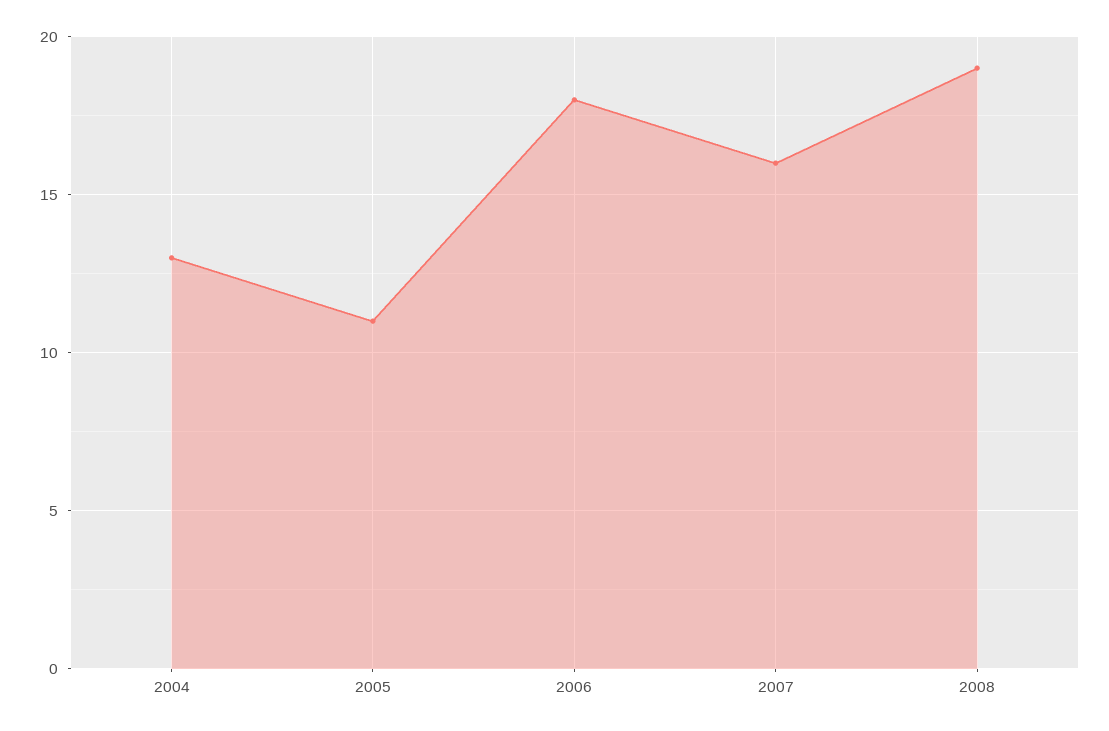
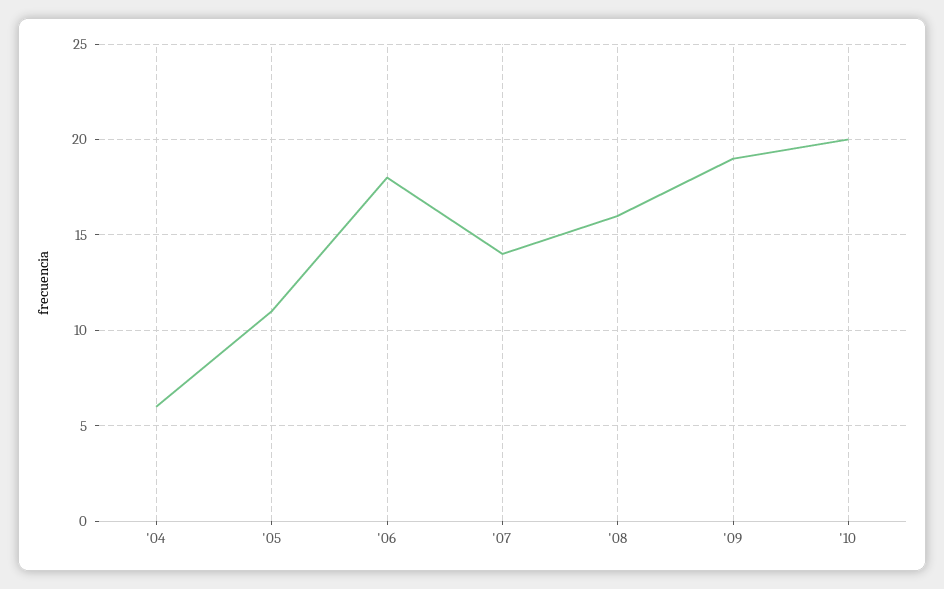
2004: 13 -> 6
2007: 16 -> 14
2008: 19 -> 16
'09: none -> 19
'10: none -> 20

